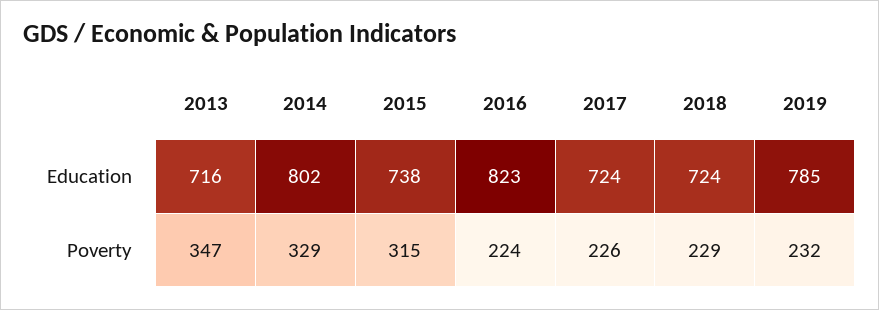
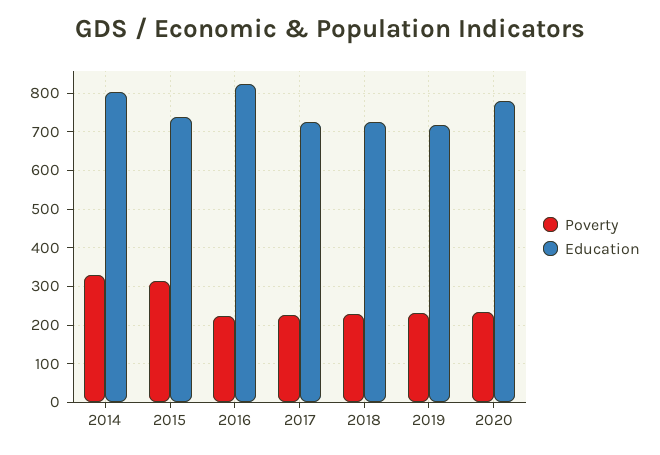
Education, 2013: 716 -> none
Education, 2019: 785 -> 720
Poverty, 2013: 347 -> none
Poverty, 2020: none -> 240
Education, 2020: none -> 780

